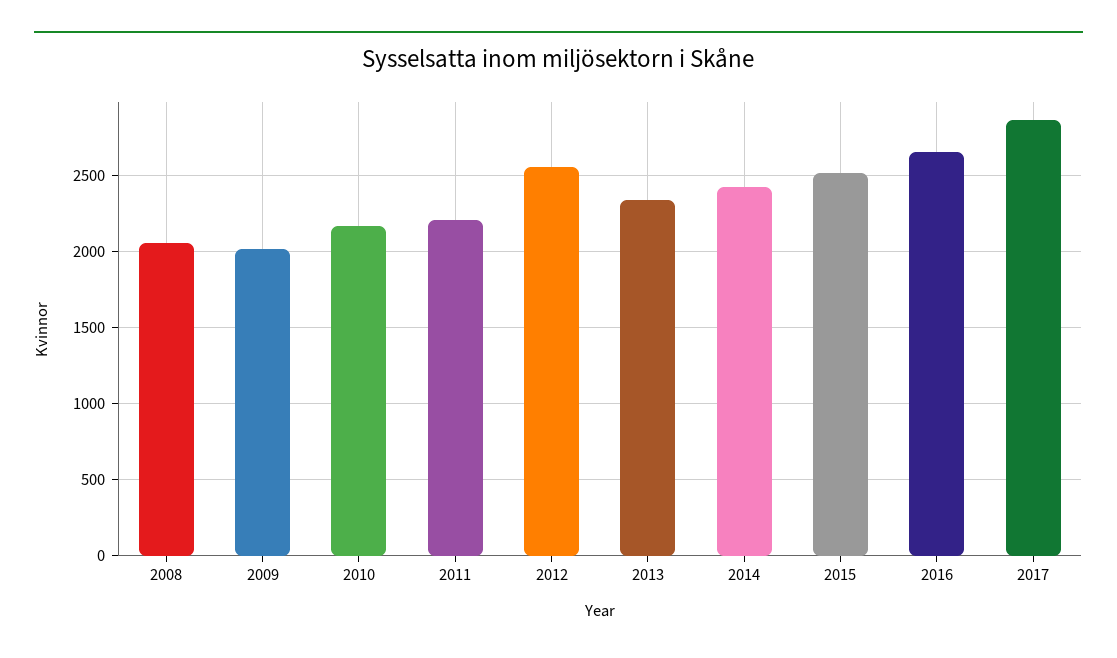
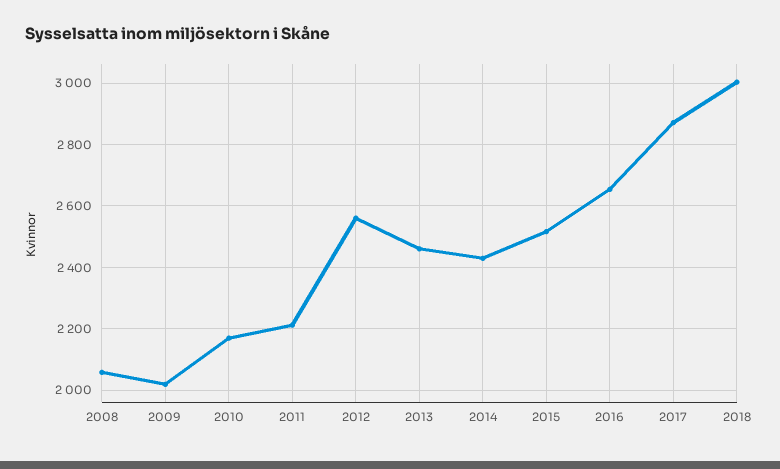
2013: 2350 -> 2460
2018: none -> 3000

